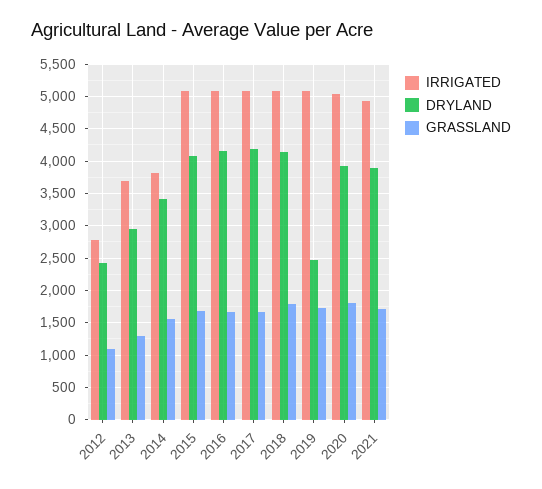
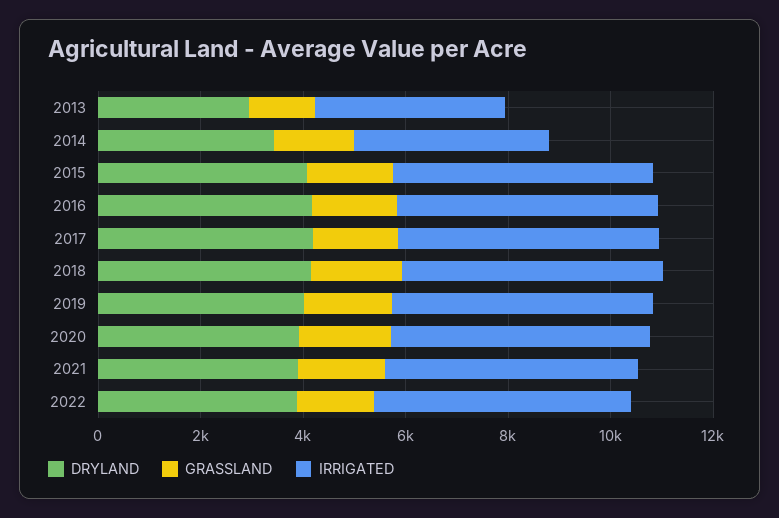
IRRIGATED, 2012: 2800 -> none
DRYLAND, 2012: 2400 -> none
GRASSLAND, 2012: 1100 -> none
DRYLAND, 2019: 2500 -> 4000
DRYLAND, 2022: none -> 4000
GRASSLAND, 2022: none -> 1500
IRRIGATED, 2022: none -> 5000

